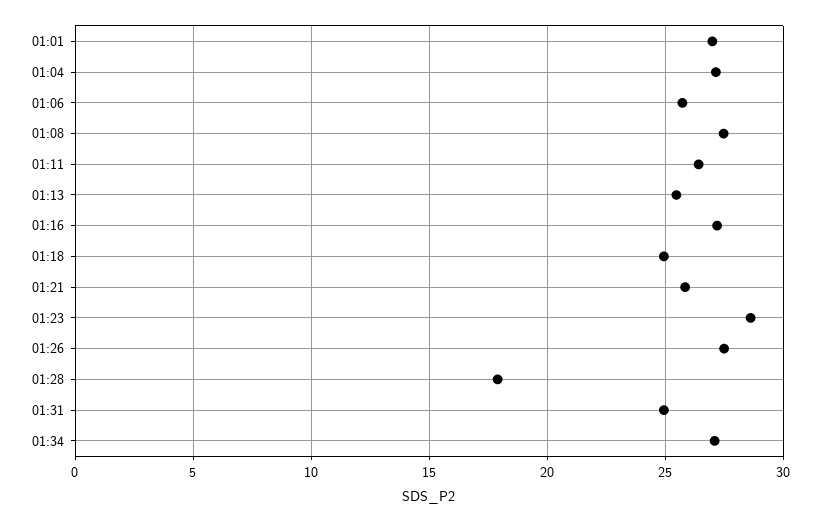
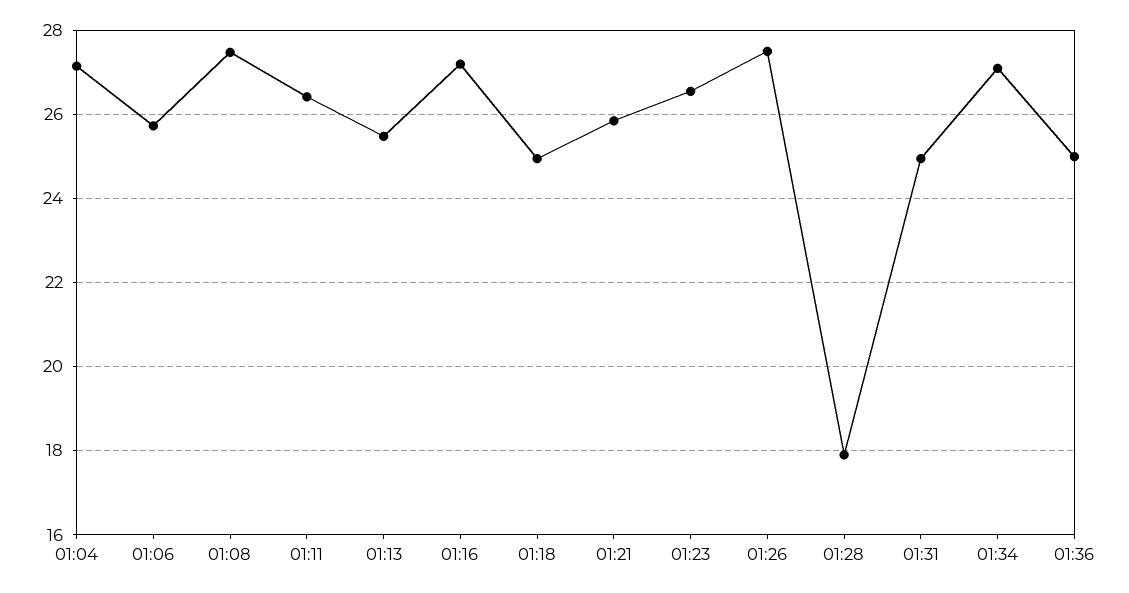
01:01: 27 -> none
01:23: 28.5 -> 26.6
01:36: none -> 25

